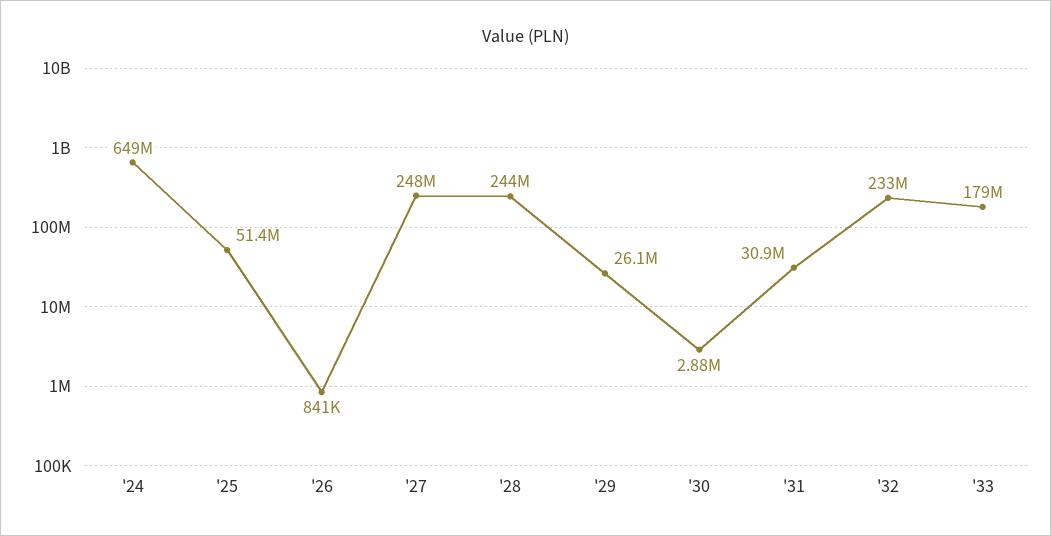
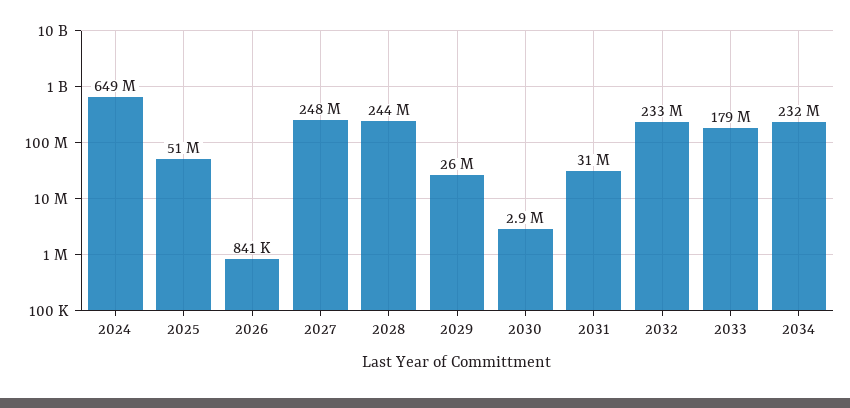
2034: none -> 232000000

